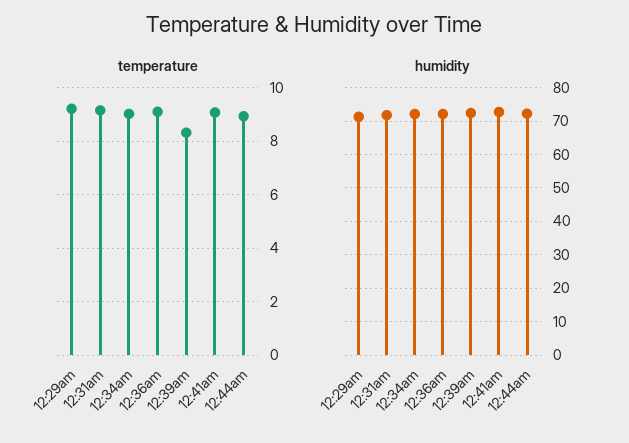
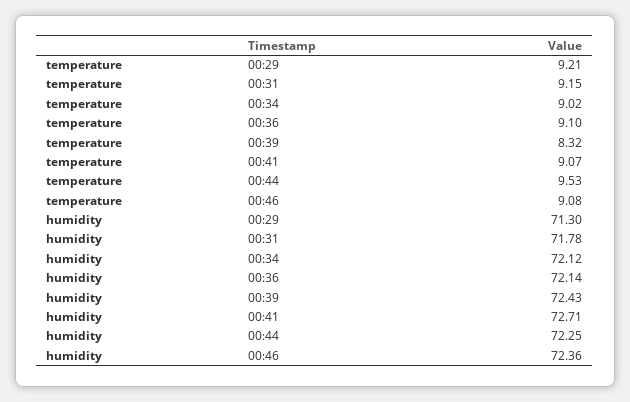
temperature, 12:44am: 9 -> 9.53
temperature, 00:46: none -> 9.08
humidity, 00:46: none -> 72.36

